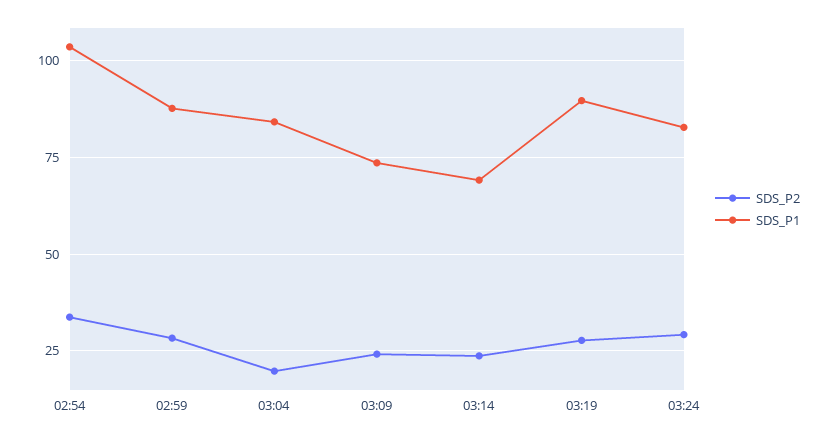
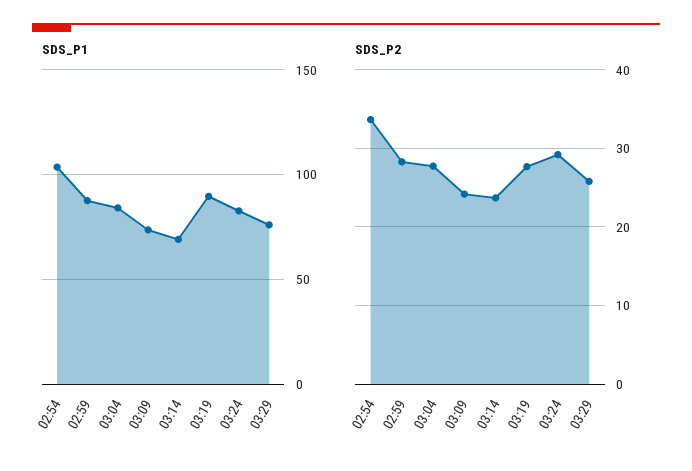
SDS_P2, 03:04: 20 -> 28
SDS_P1, 03:29: none -> 75
SDS_P2, 03:29: none -> 26

